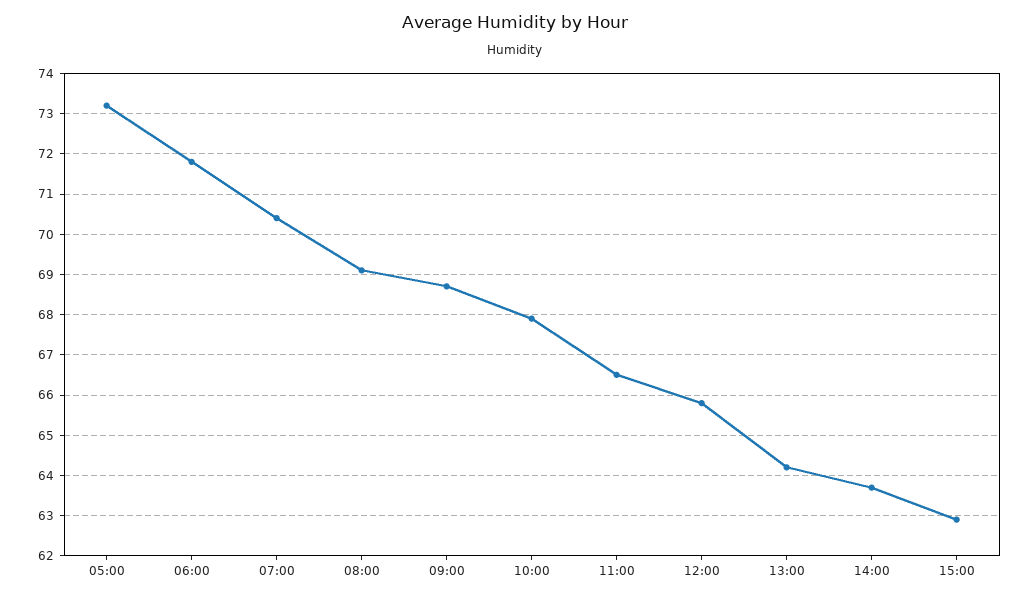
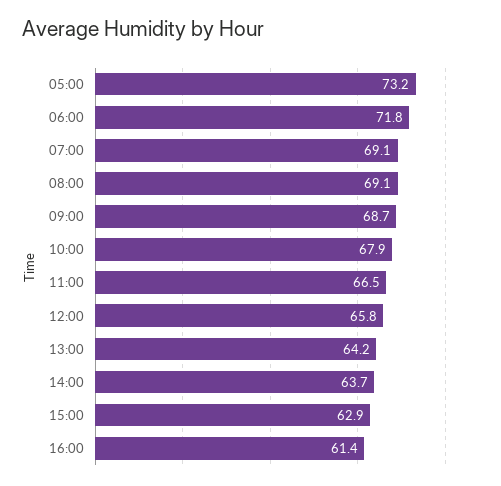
07:00: 70.5 -> 69.1
16:00: none -> 61.4

